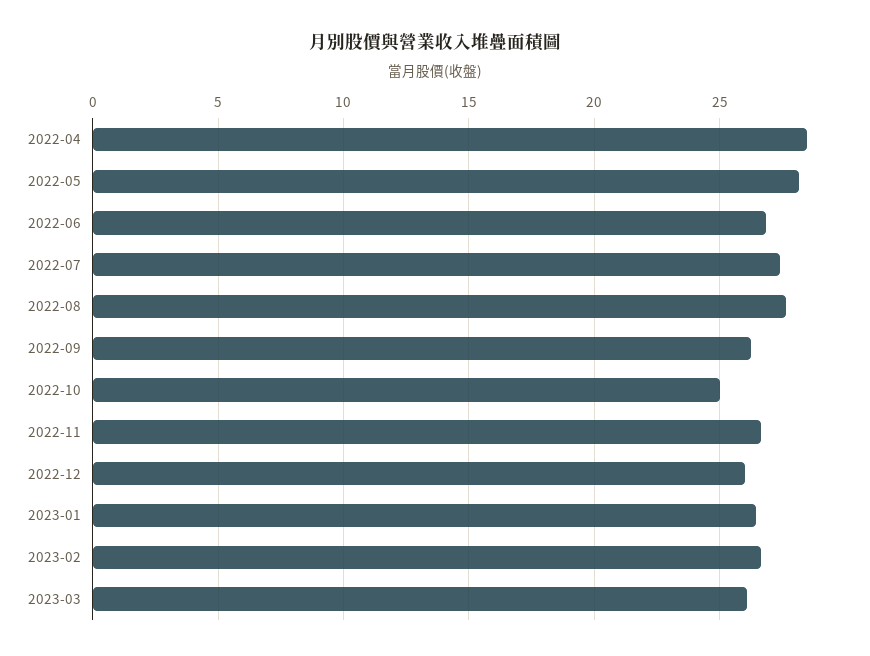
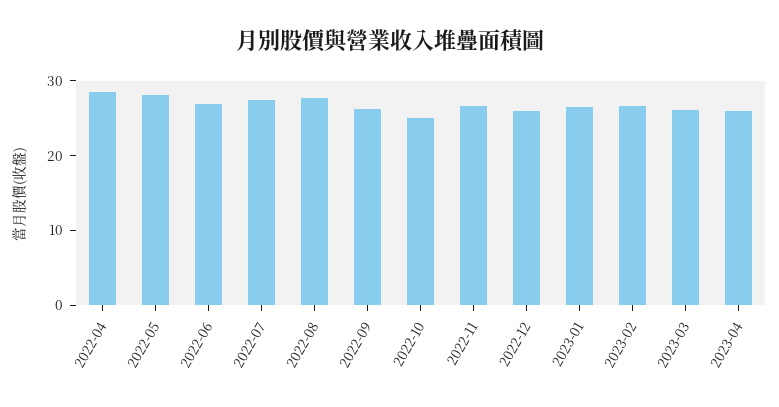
2023-04: none -> 26

